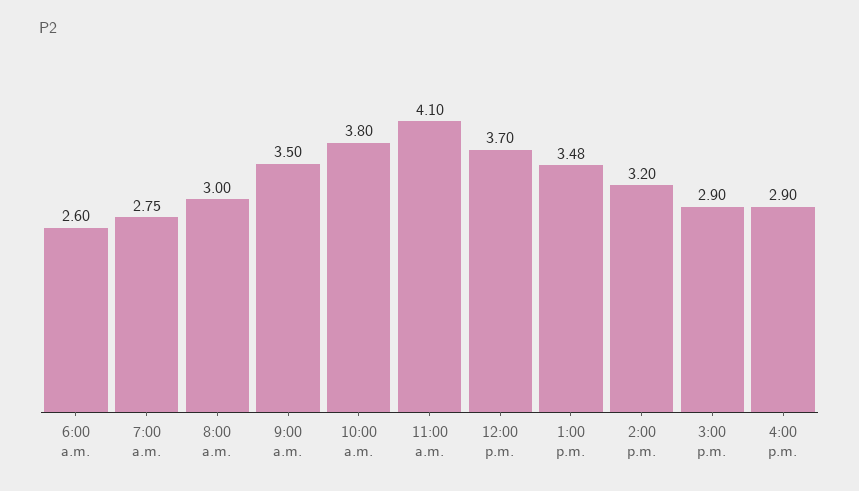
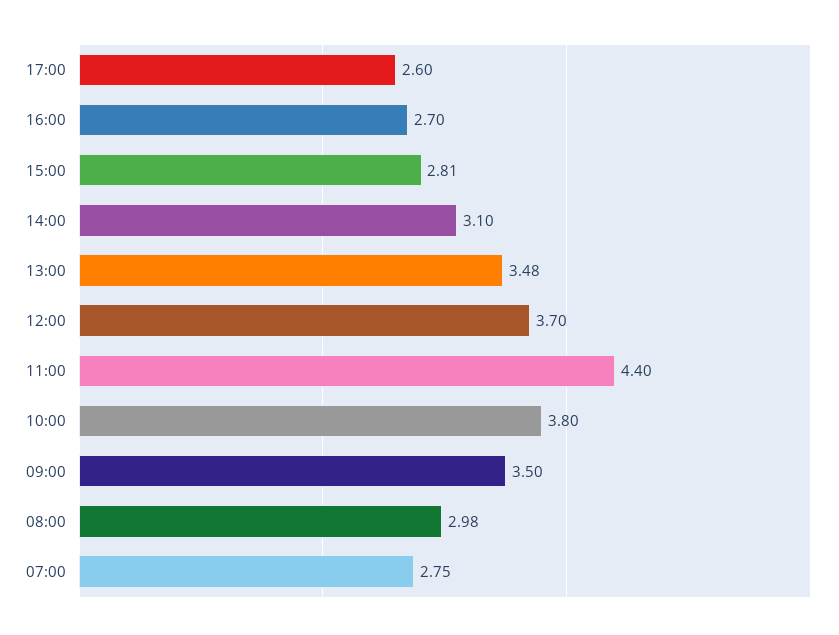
6:00 a.m.: 2.6 -> none
8:00 a.m.: 3 -> 2.98
11:00 a.m.: 4.1 -> 4.4
2:00 p.m.: 3.2 -> 3.1
3:00 p.m.: 2.9 -> 2.81
4:00 p.m.: 2.9 -> 2.7
17:00: none -> 2.6

